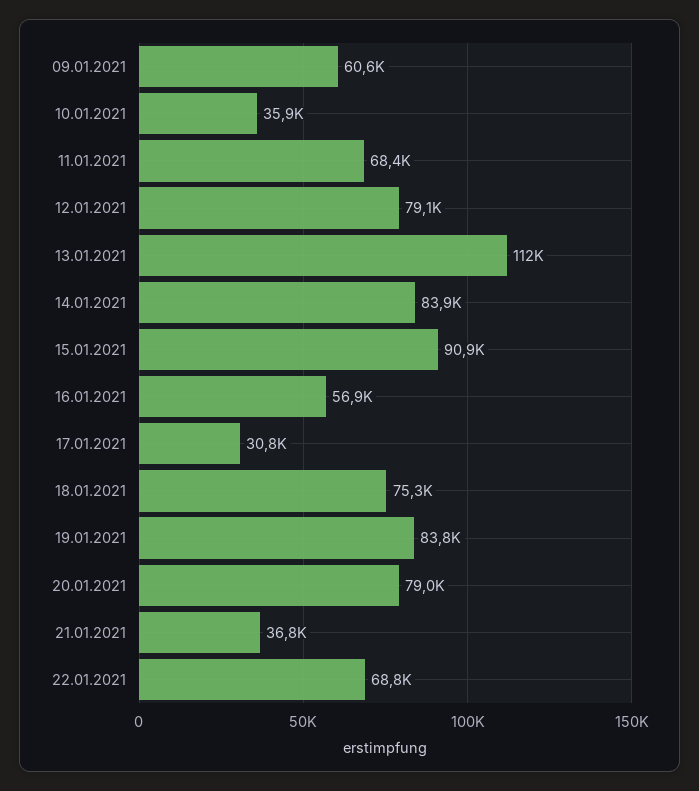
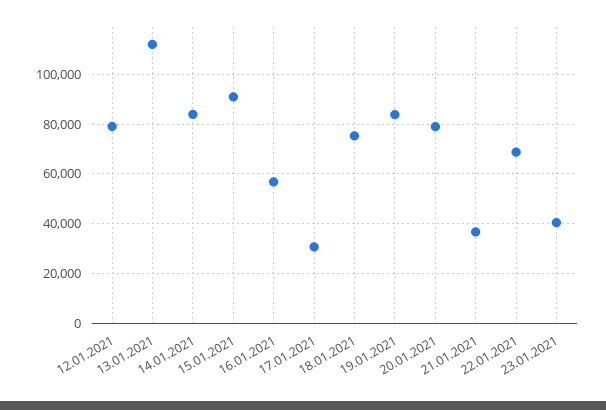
09.01.2021: 60600 -> none
10.01.2021: 35900 -> none
11.01.2021: 68400 -> none
23.01.2021: none -> 40000

